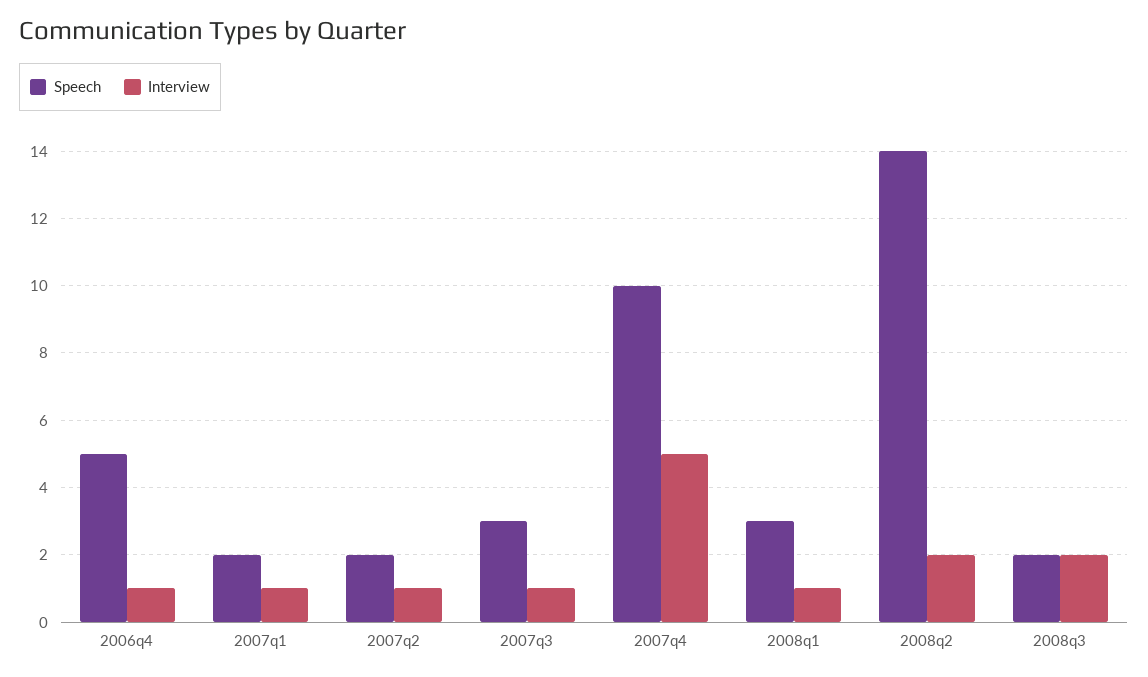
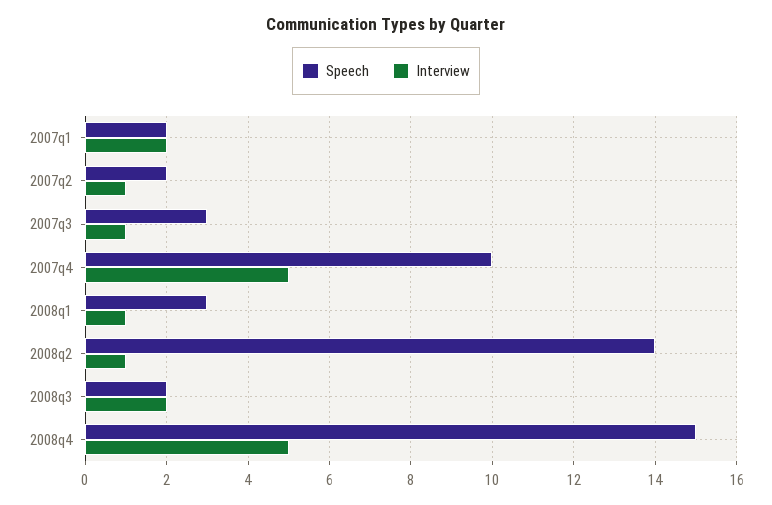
Speech, 2006q4: 5 -> none
Interview, 2006q4: 1 -> none
Interview, 2007q1: 1 -> 2
Interview, 2008q2: 2 -> 1
Speech, 2008q4: none -> 15
Interview, 2008q4: none -> 5

